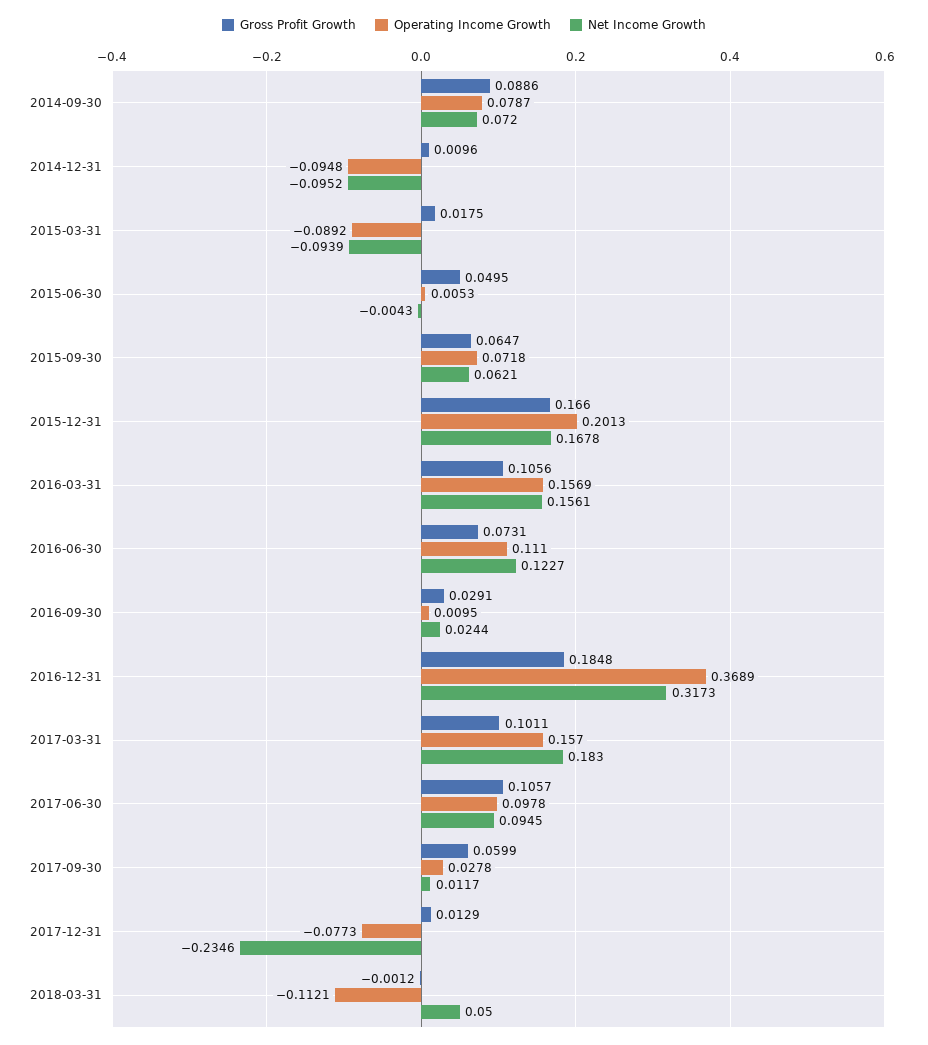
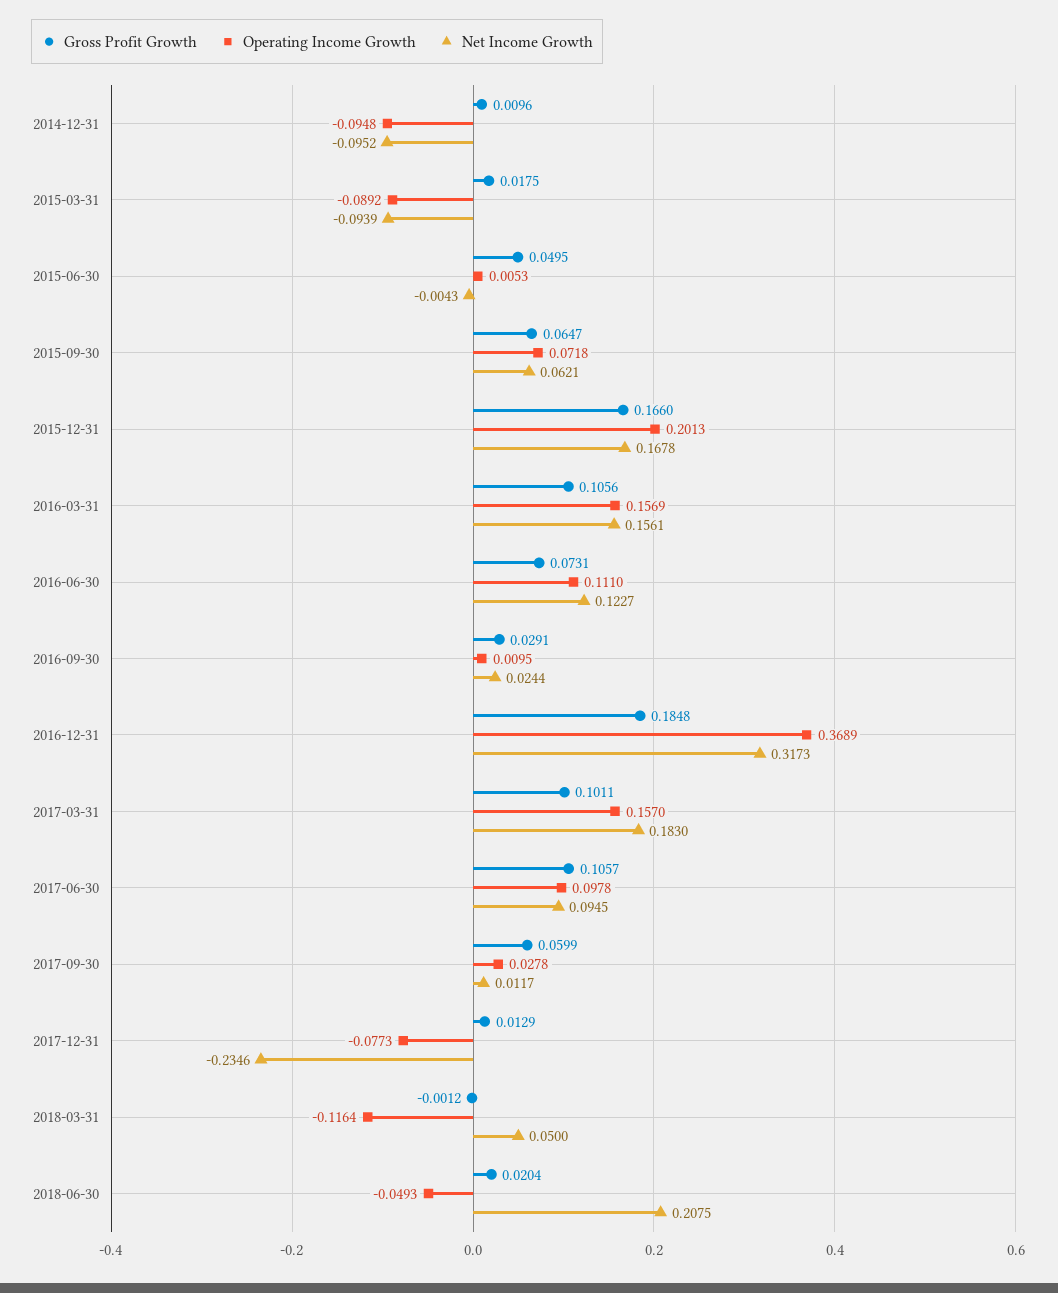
Gross Profit Growth, 2014-09-30: 0.0886 -> none
Operating Income Growth, 2014-09-30: 0.0787 -> none
Net Income Growth, 2014-09-30: 0.072 -> none
Operating Income Growth, 2018-03-31: -0.1121 -> -0.1164
Gross Profit Growth, 2018-06-30: none -> 0.0204
Operating Income Growth, 2018-06-30: none -> -0.0493
Net Income Growth, 2018-06-30: none -> 0.2075

